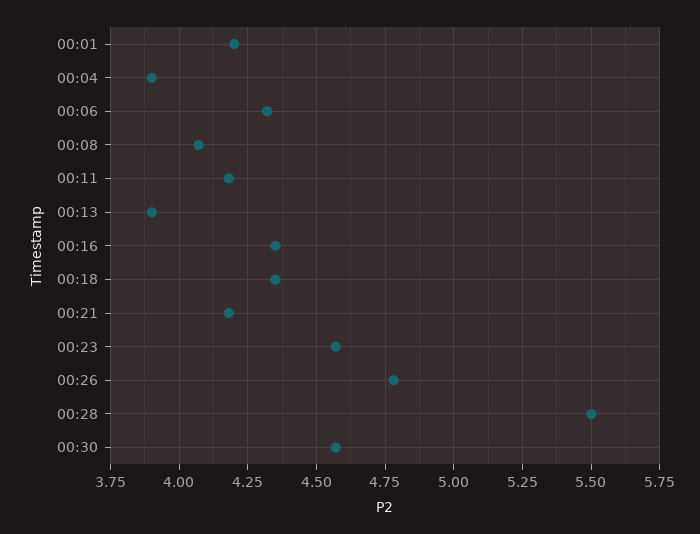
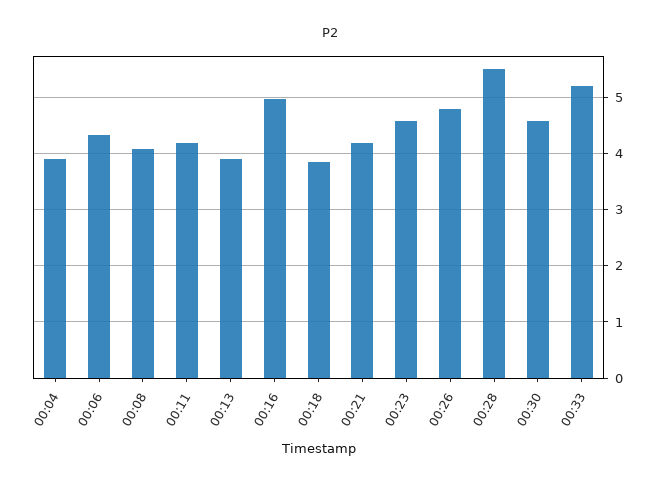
00:01: 4.2 -> none
00:16: 4.35 -> 5
00:18: 4.35 -> 3.8
00:33: none -> 5.2

